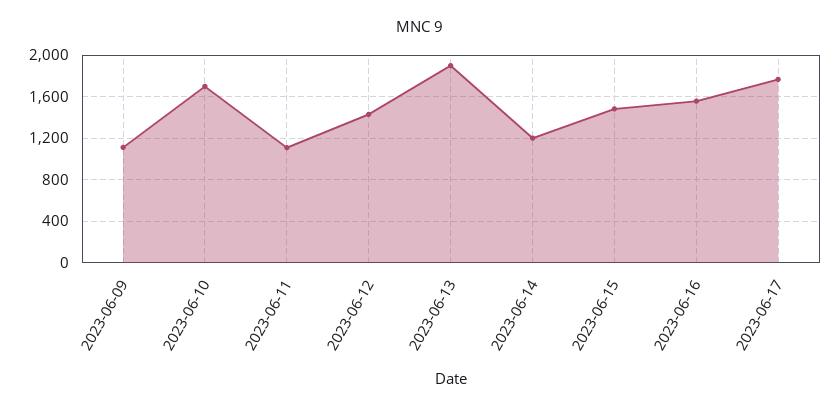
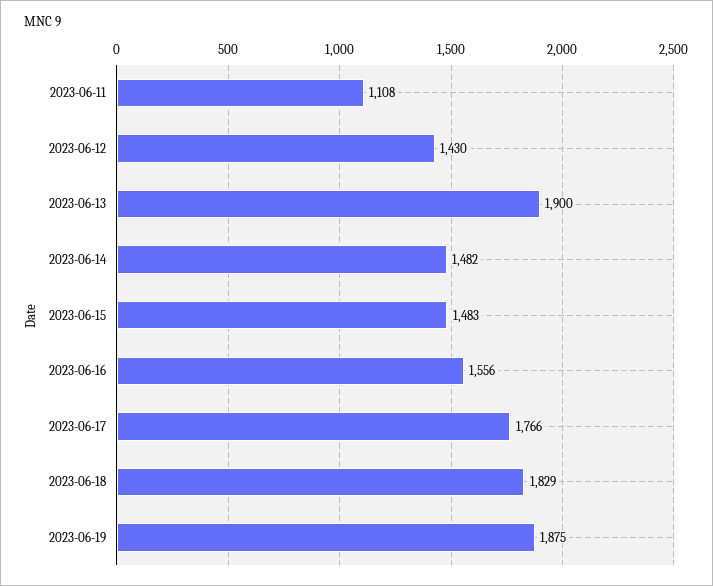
2023-06-09: 1100 -> none
2023-06-10: 1700 -> none
2023-06-14: 1200 -> 1482
2023-06-18: none -> 1829
2023-06-19: none -> 1875

